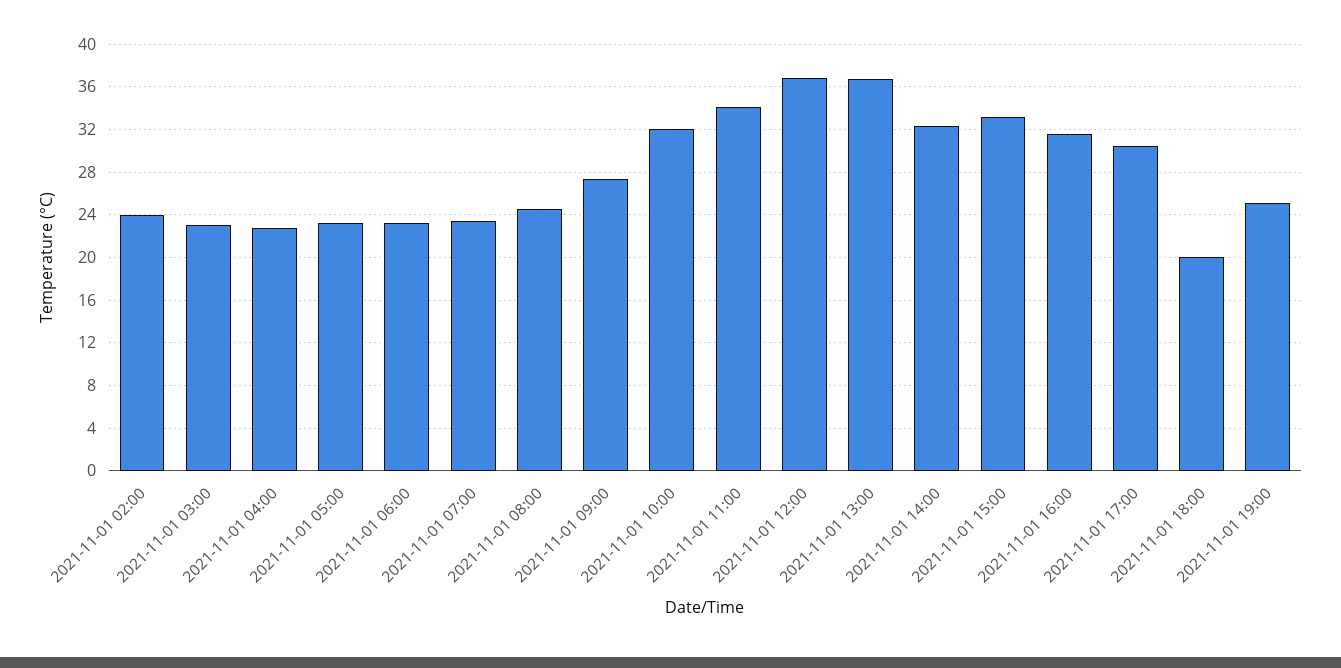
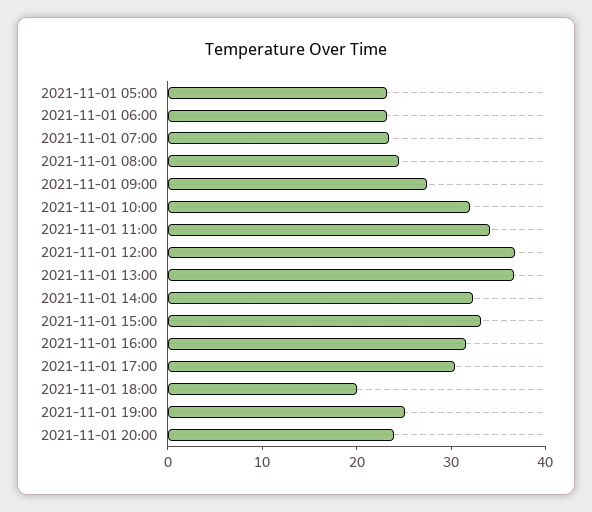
2021-11-01 02:00: 24 -> none
2021-11-01 03:00: 23 -> none
2021-11-01 04:00: 23 -> none
2021-11-01 20:00: none -> 24

